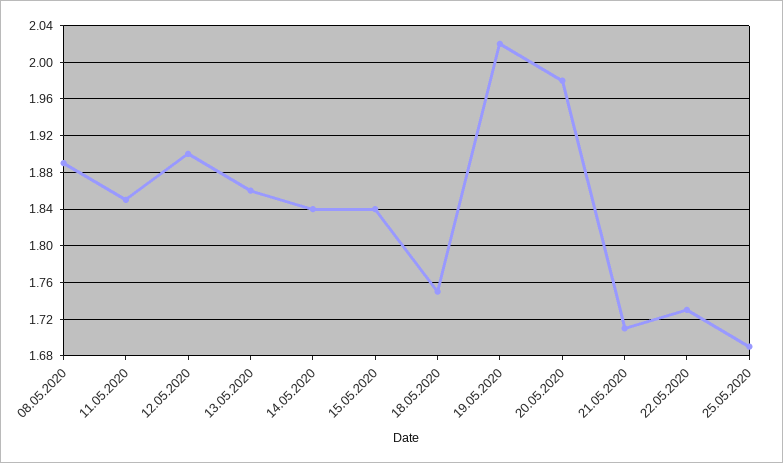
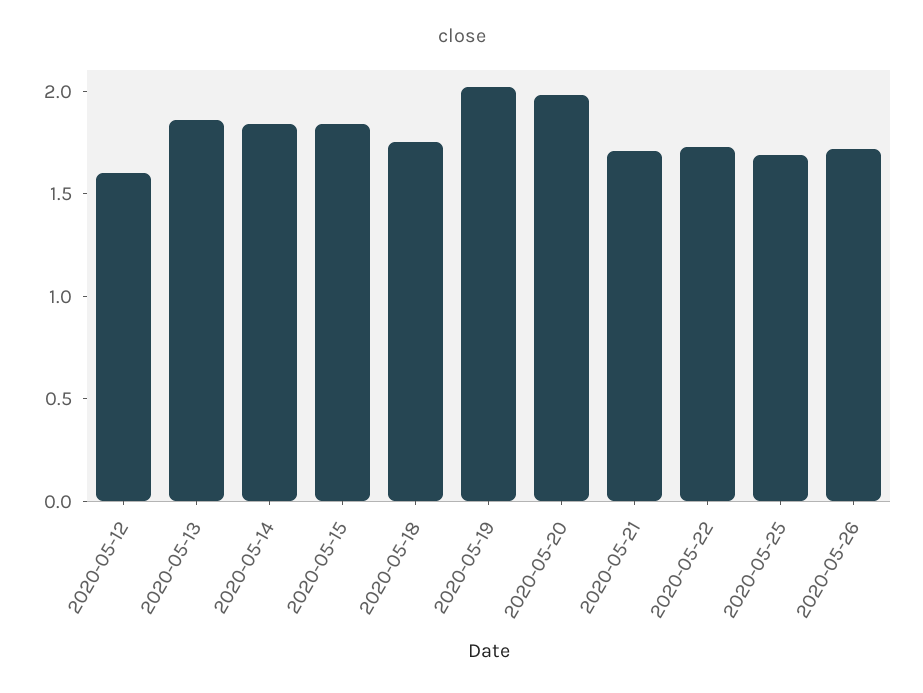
08.05.2020: 1.89 -> none
11.05.2020: 1.85 -> none
12.05.2020: 1.9 -> 1.6
2020-05-26: none -> 1.7

